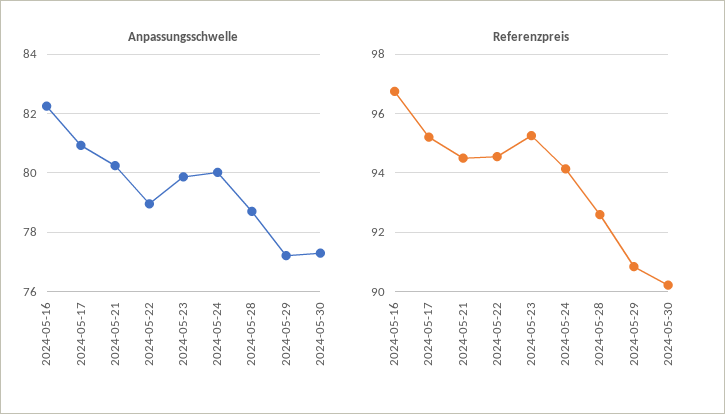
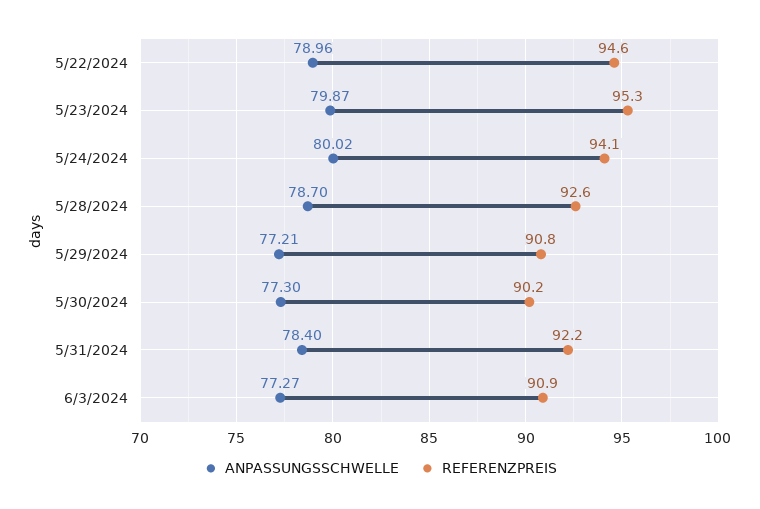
Anpassungsschwelle, 2024-05-16: 82.25 -> none
Anpassungsschwelle, 2024-05-17: 81 -> none
Anpassungsschwelle, 2024-05-21: 80.25 -> none
Referenzpreis, 2024-05-16: 96.75 -> none
Referenzpreis, 2024-05-17: 95.25 -> none
Referenzpreis, 2024-05-21: 94.5 -> none
Anpassungsschwelle, 5/31/2024: none -> 78.4
Referenzpreis, 5/31/2024: none -> 92.2
Anpassungsschwelle, 6/3/2024: none -> 77.27
Referenzpreis, 6/3/2024: none -> 90.9

